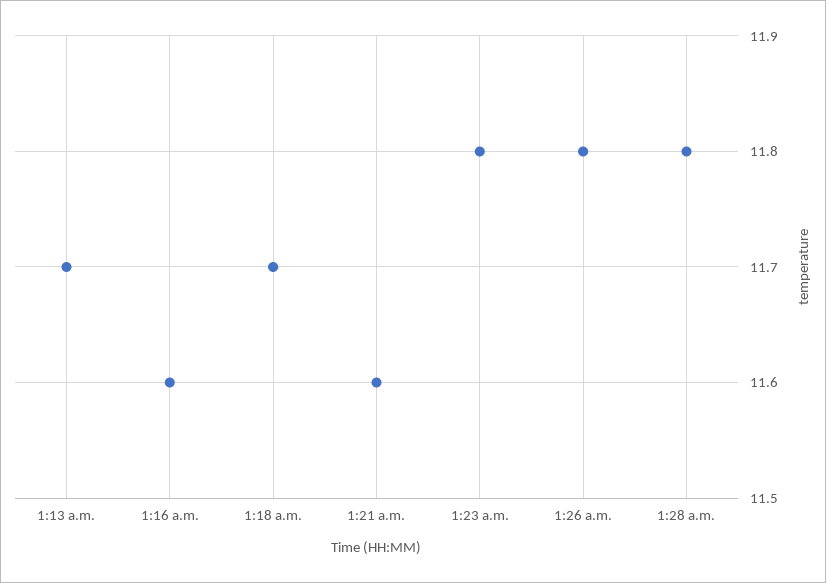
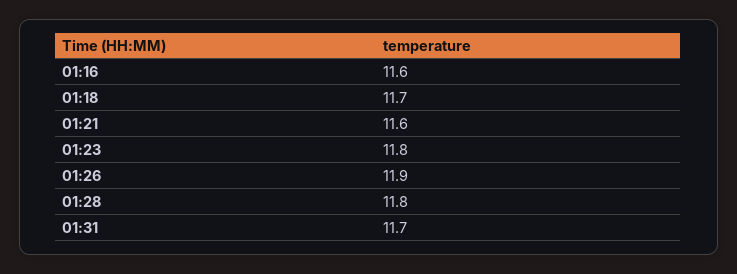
1:13 a.m.: 11.7 -> none
1:26 a.m.: 11.8 -> 11.9
01:31: none -> 11.7

